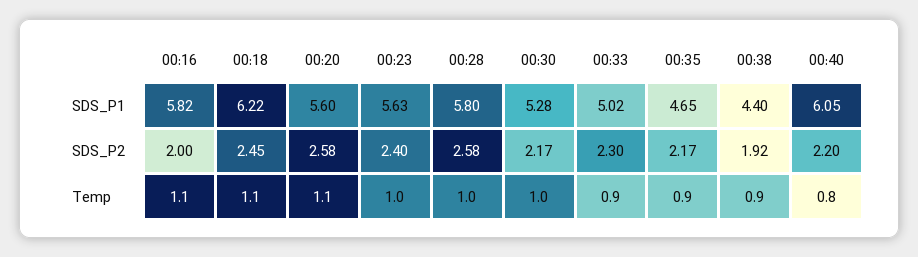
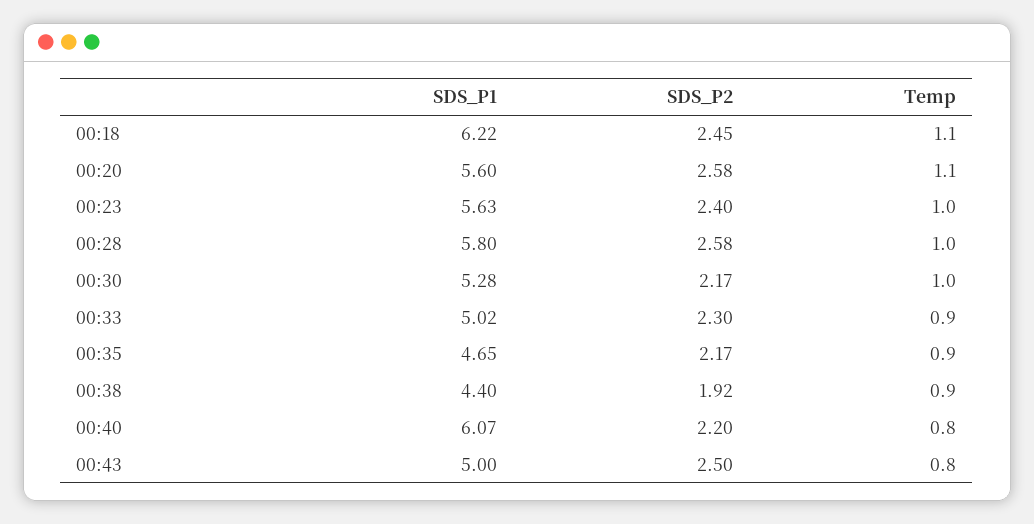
00:16, SDS_P1: 5.82 -> none
00:40, SDS_P1: 6.05 -> 6.07
00:16, SDS_P2: 2 -> none
00:16, Temp: 1.1 -> none
00:43, SDS_P1: none -> 5
00:43, SDS_P2: none -> 2.5
00:43, Temp: none -> 0.8

